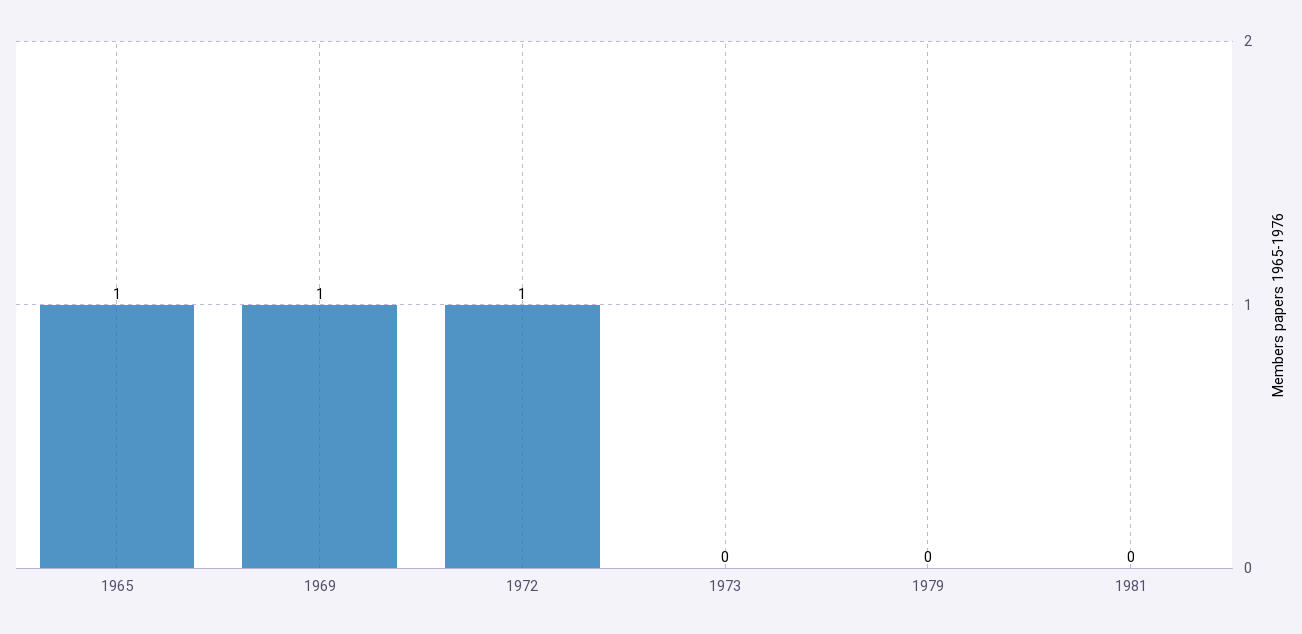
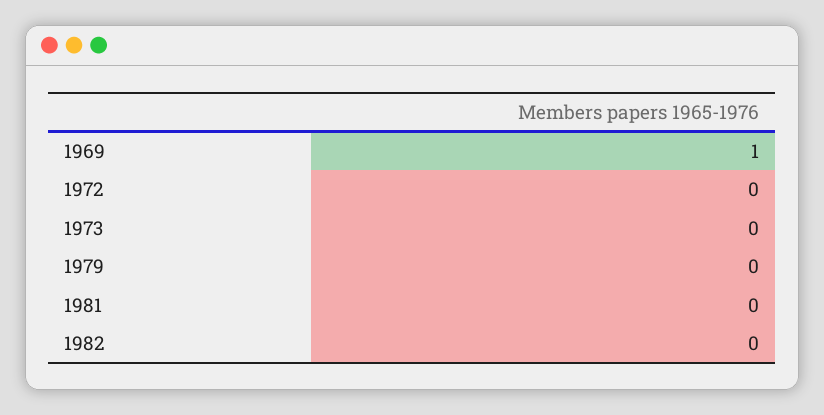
1965: 1 -> none
1972: 1 -> 0
1982: none -> 0

